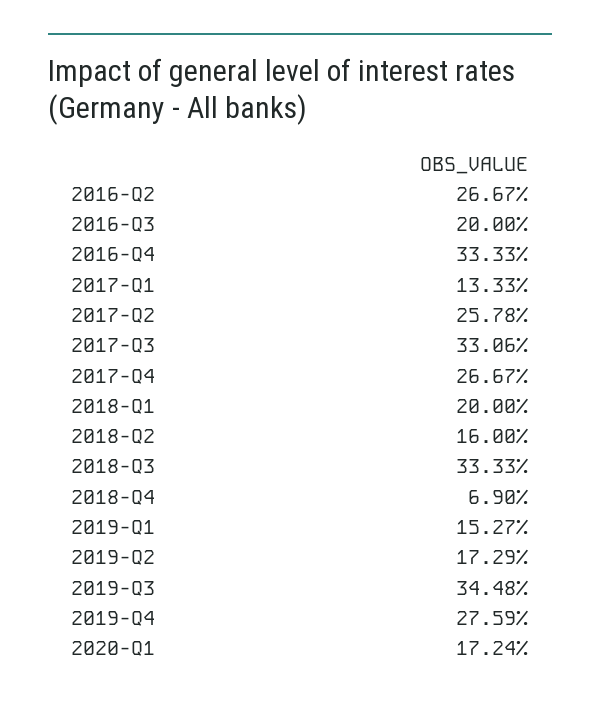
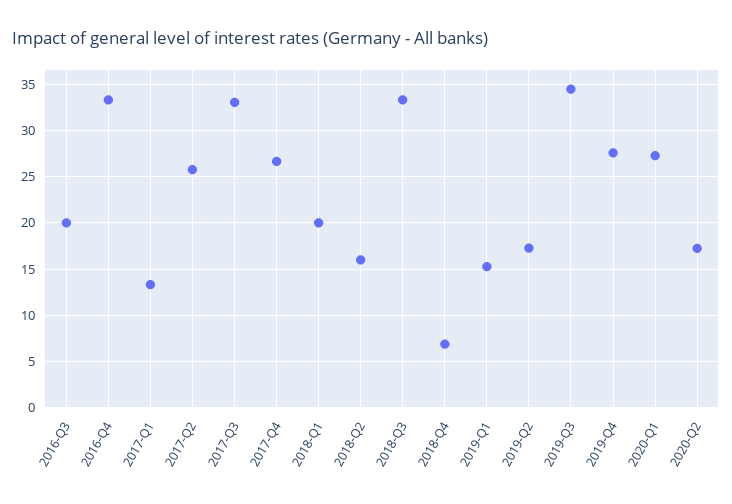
2016-Q2: 26.67 -> none
2020-Q1: 17.24 -> 27
2020-Q2: none -> 17

